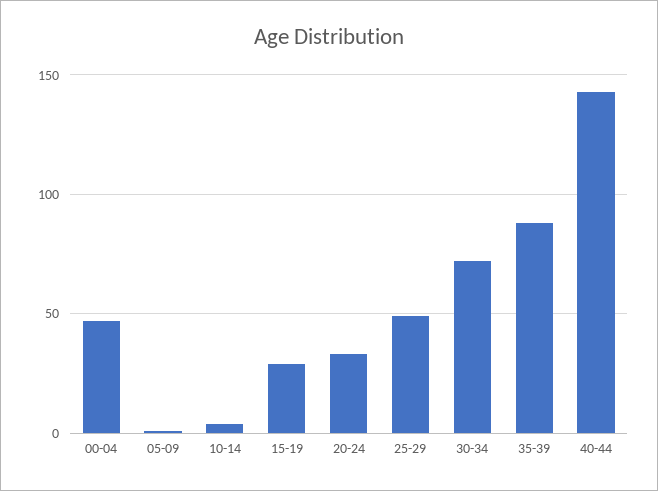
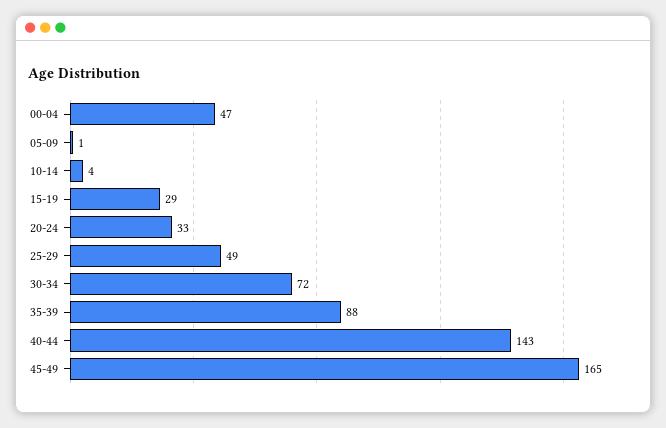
45-49: none -> 165

